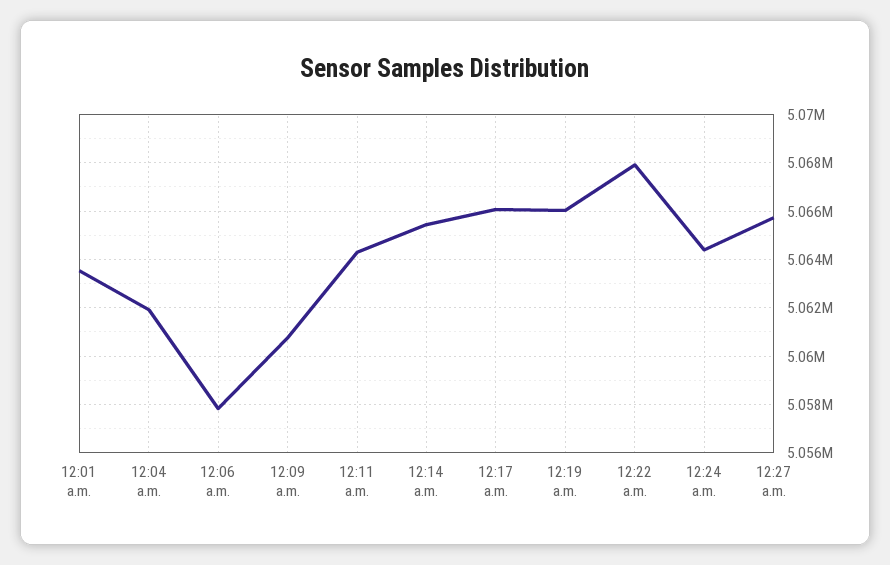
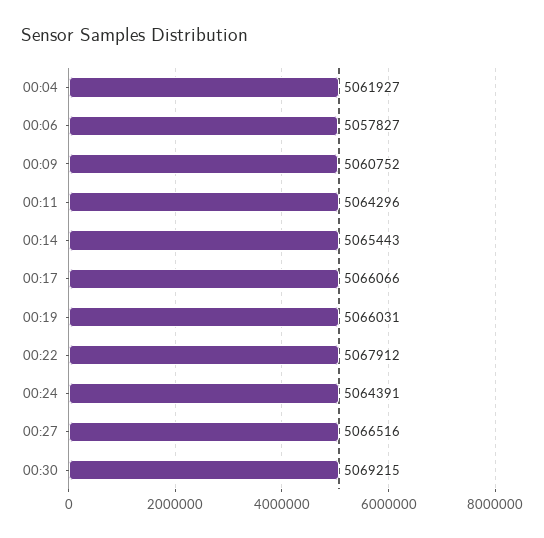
12:01 a.m.: 5063500 -> none
12:27 a.m.: 5065750 -> 5066516
00:30: none -> 5069215

